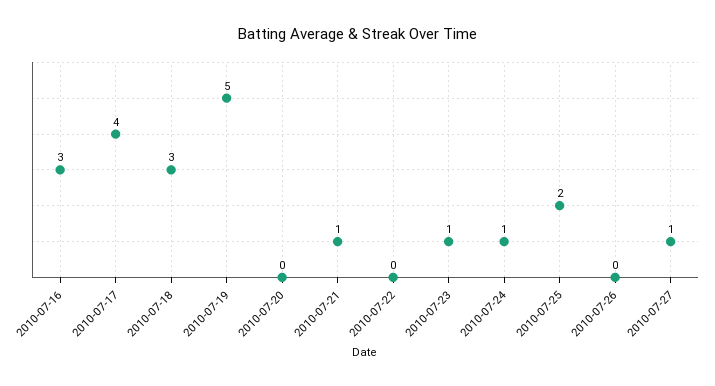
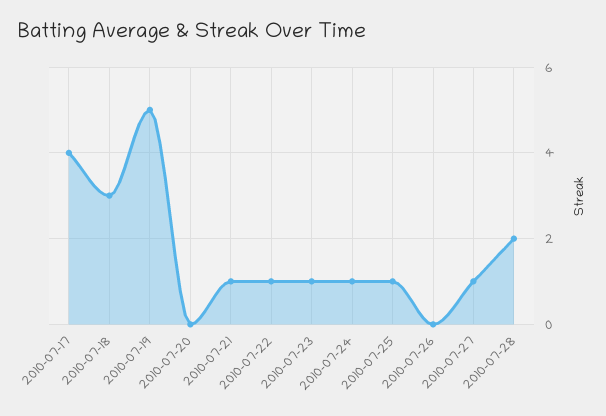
2010-07-16: 3 -> none
2010-07-22: 0 -> 1
2010-07-25: 2 -> 1
2010-07-28: none -> 2

